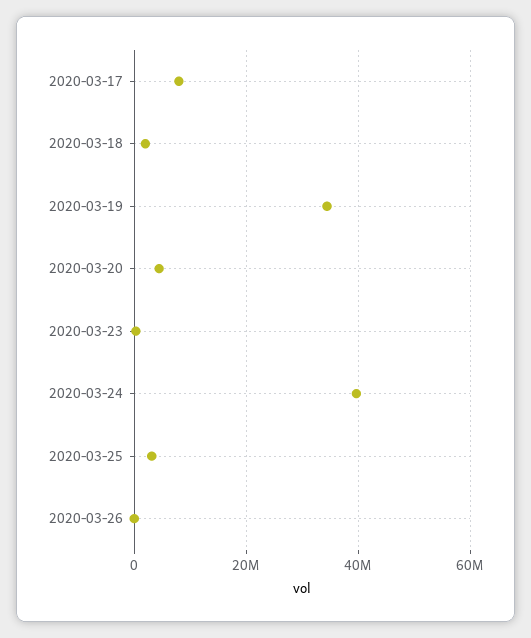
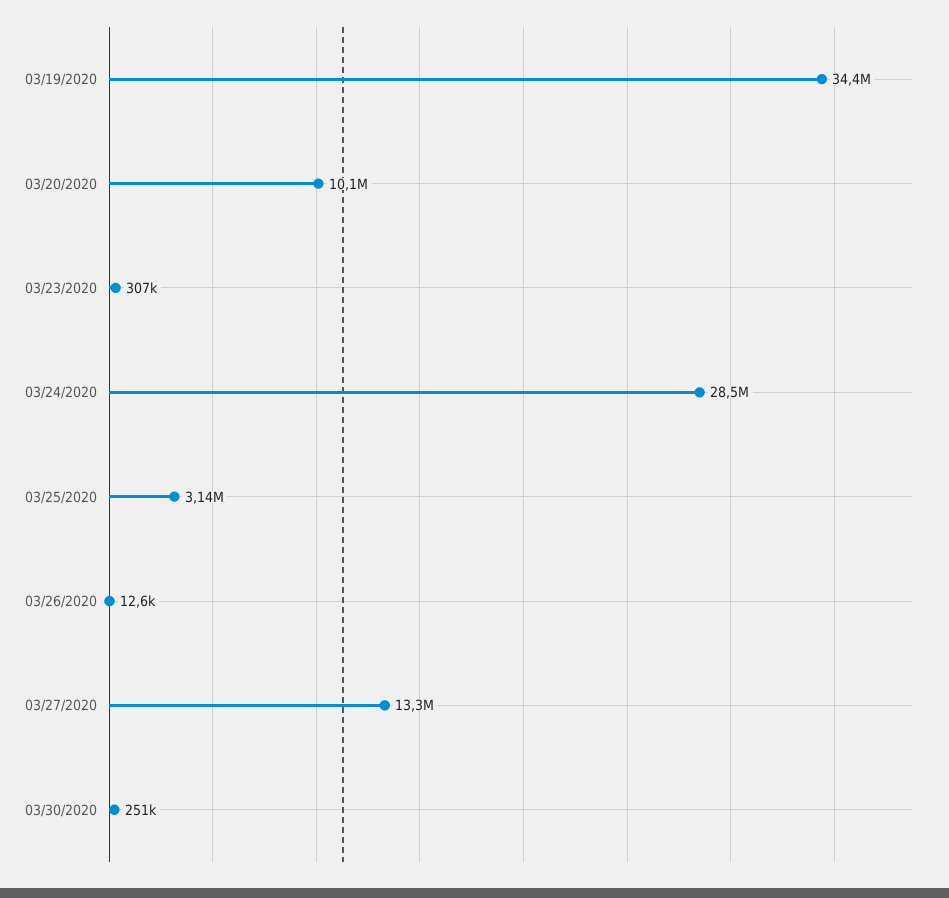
2020-03-17: 8000000 -> none
2020-03-18: 2000000 -> none
2020-03-20: 4000000 -> 10100000
2020-03-24: 40000000 -> 28500000
03/27/2020: none -> 13300000
03/30/2020: none -> 251000

